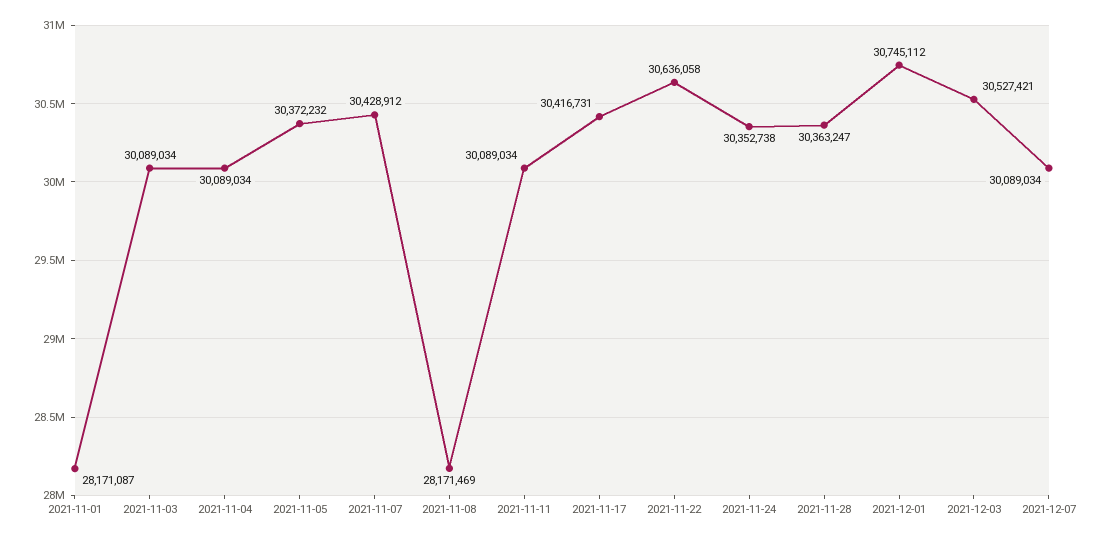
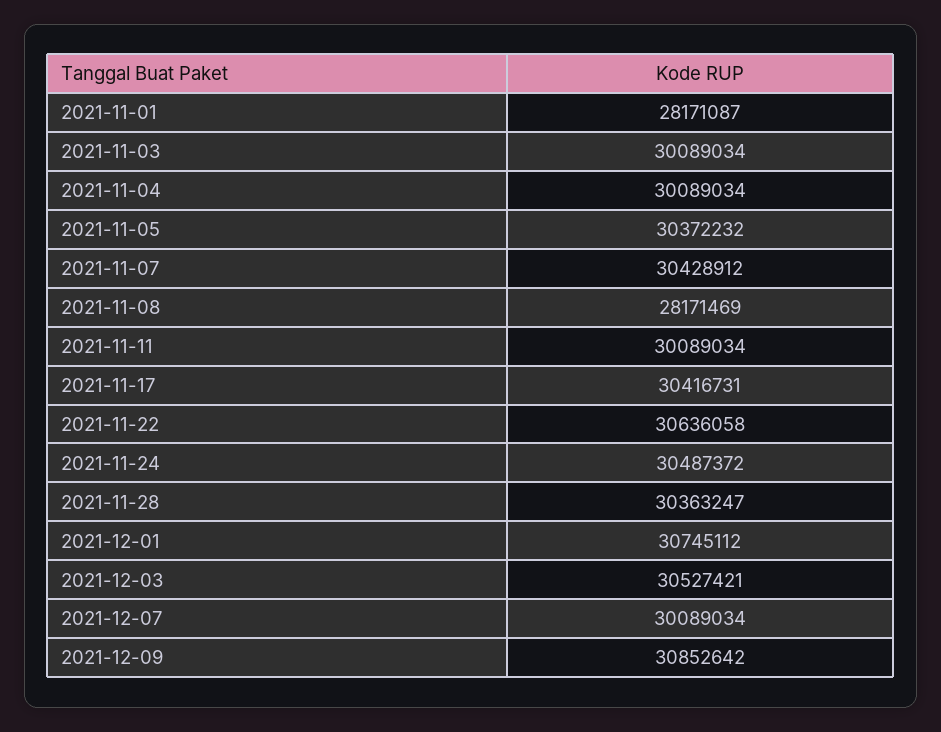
2021-11-24: 30352738 -> 30487372
2021-12-09: none -> 30852642

